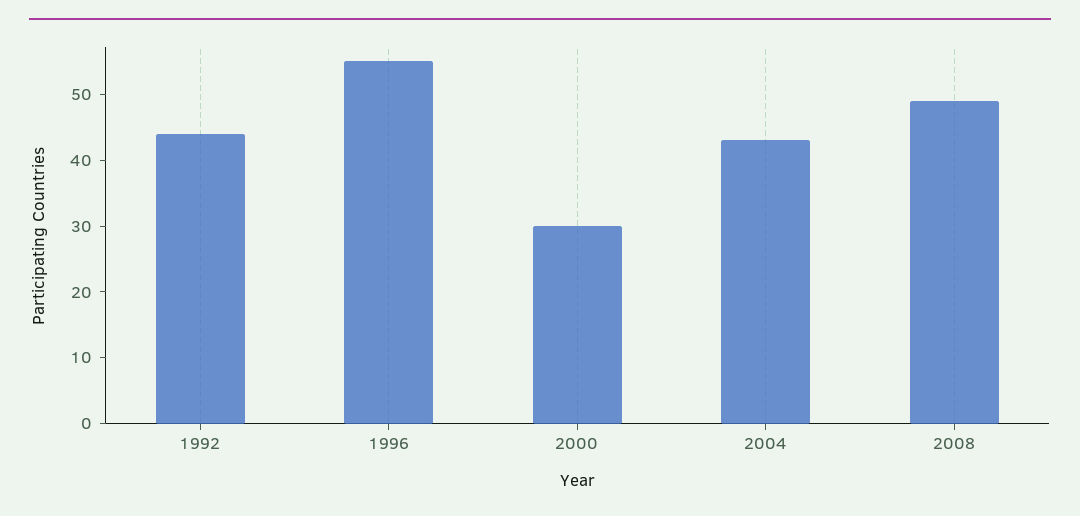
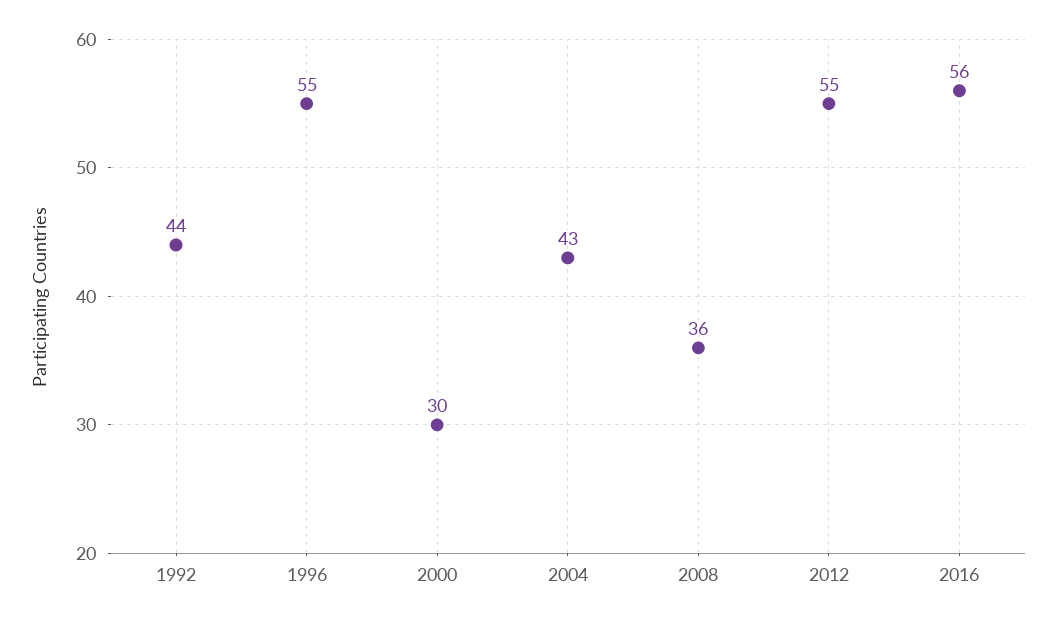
2008: 50 -> 36
2012: none -> 55
2016: none -> 56

